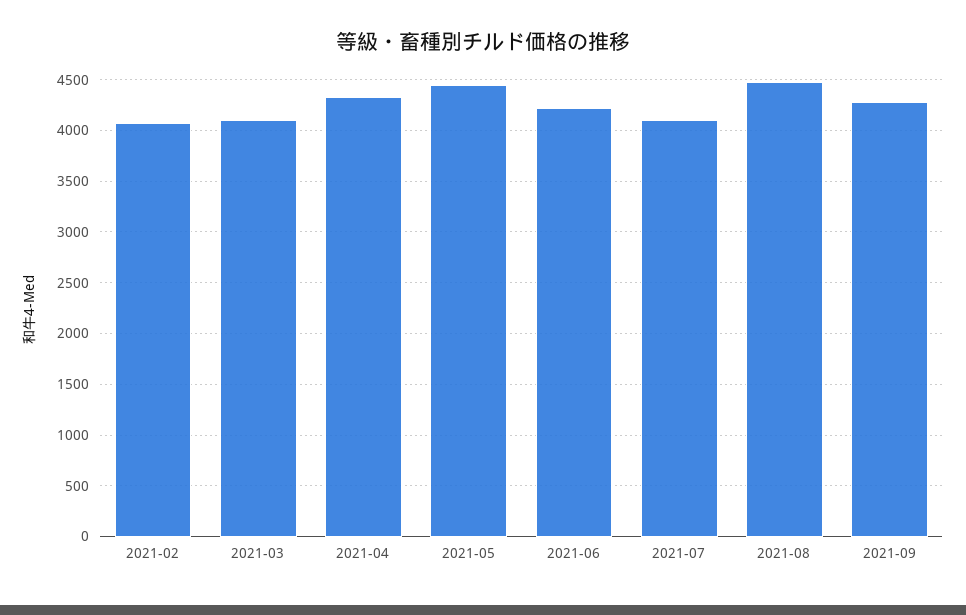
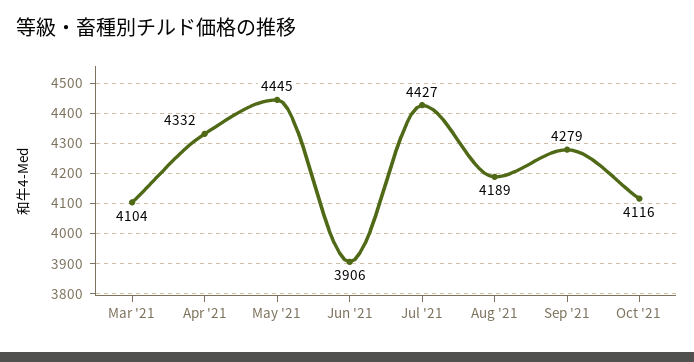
2021-02: 4100 -> none
2021-06: 4200 -> 3906
2021-07: 4100 -> 4427
2021-08: 4500 -> 4189
Oct '21: none -> 4116

